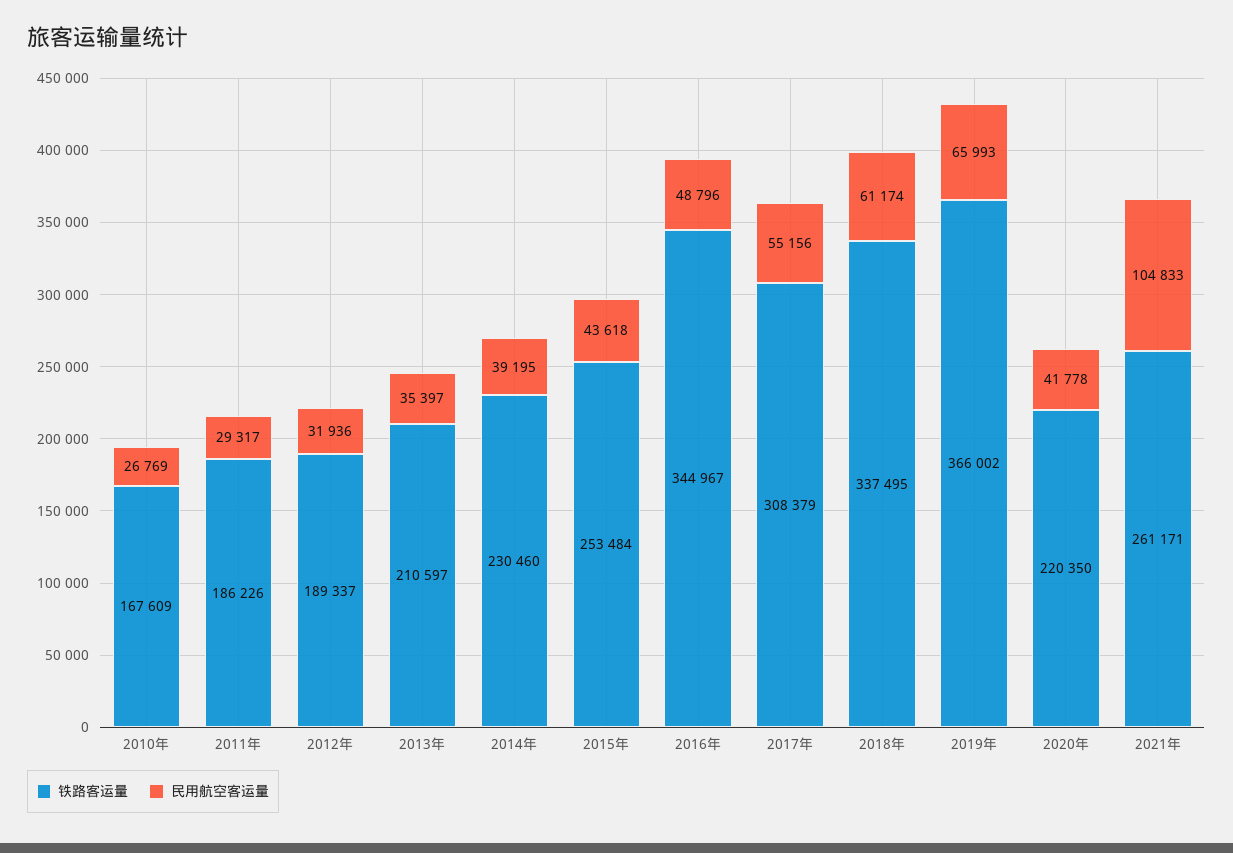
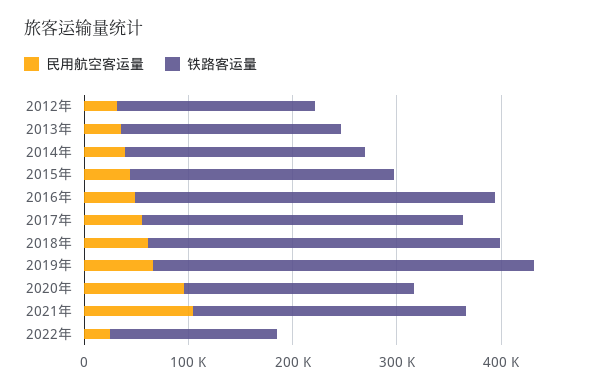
铁路客运量, 2010年: 167609 -> none
民用航空客运量, 2010年: 26769 -> none
铁路客运量, 2011年: 186226 -> none
民用航空客运量, 2011年: 29317 -> none
民用航空客运量, 2020年: 41778 -> 100000
民用航空客运量, 2022年: none -> 20000
铁路客运量, 2022年: none -> 160000

